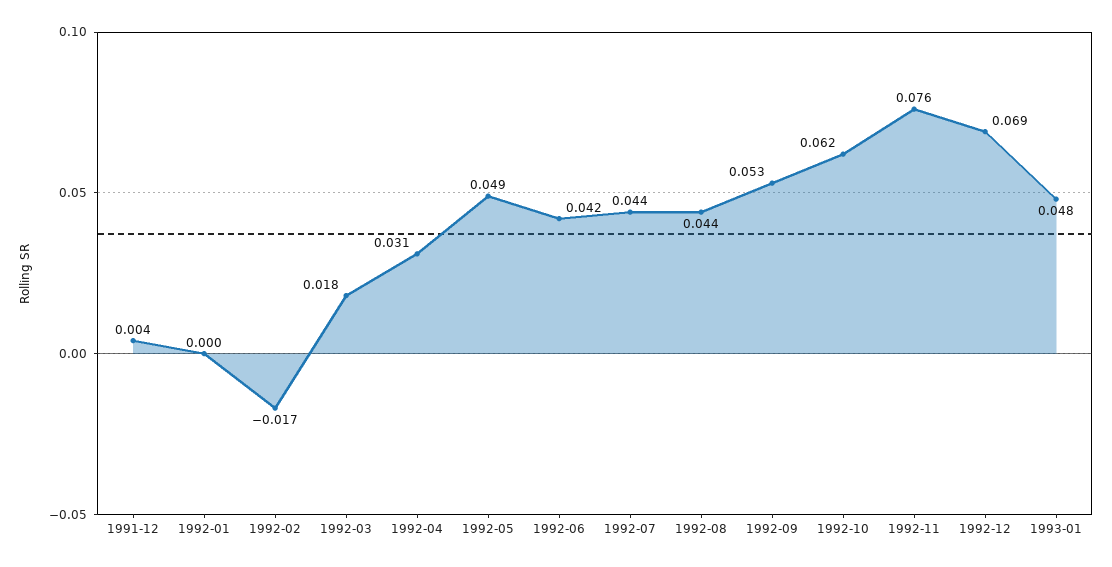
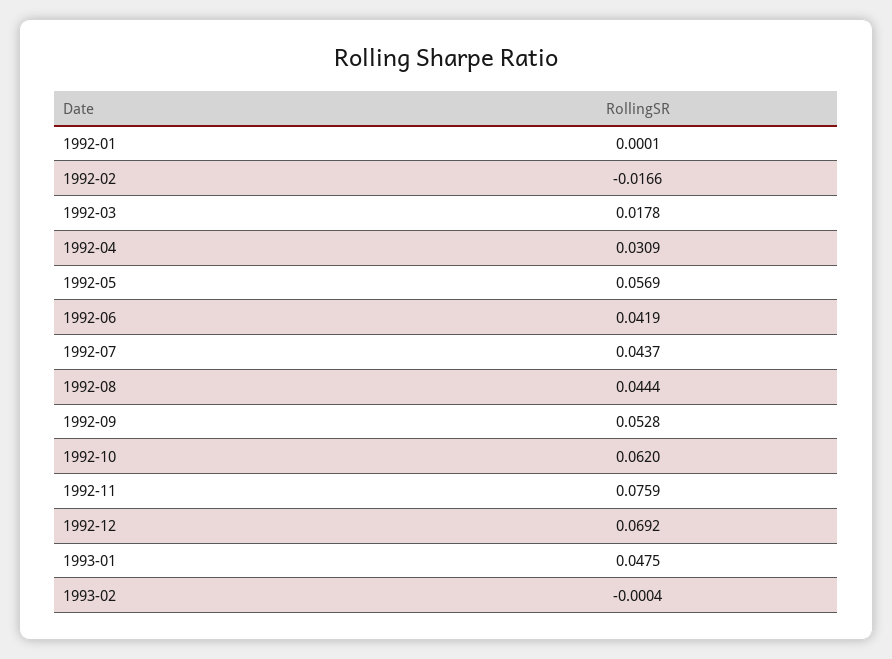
1991-12: 0.004 -> none
1992-05: 0.049 -> 0.0569
1993-02: none -> -0.0004

